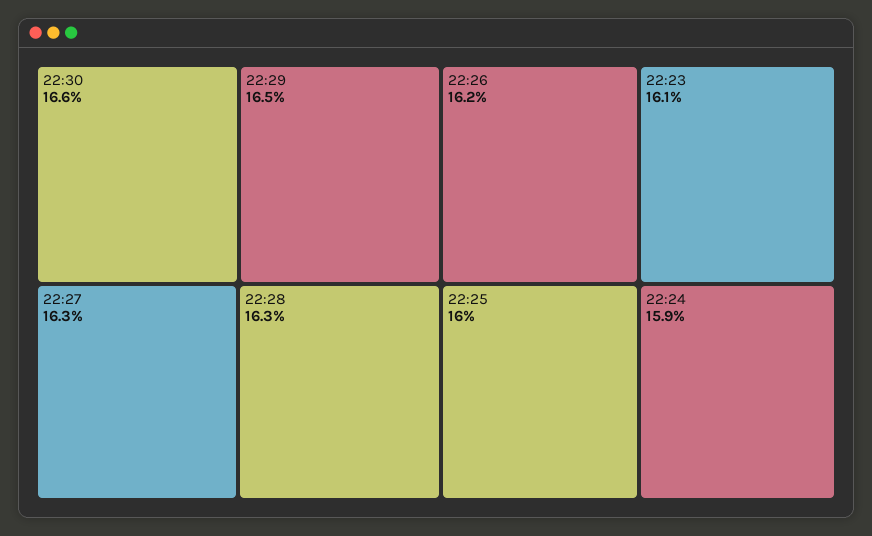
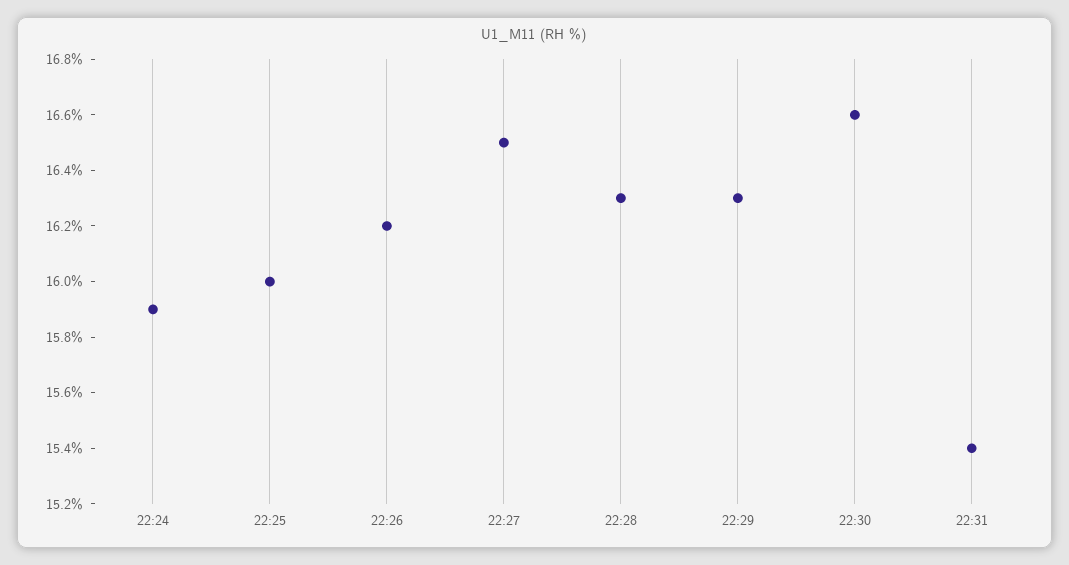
22:29: 16.5 -> 16.3
22:27: 16.3 -> 16.5
22:23: 16.1 -> none
22:31: none -> 15.4

